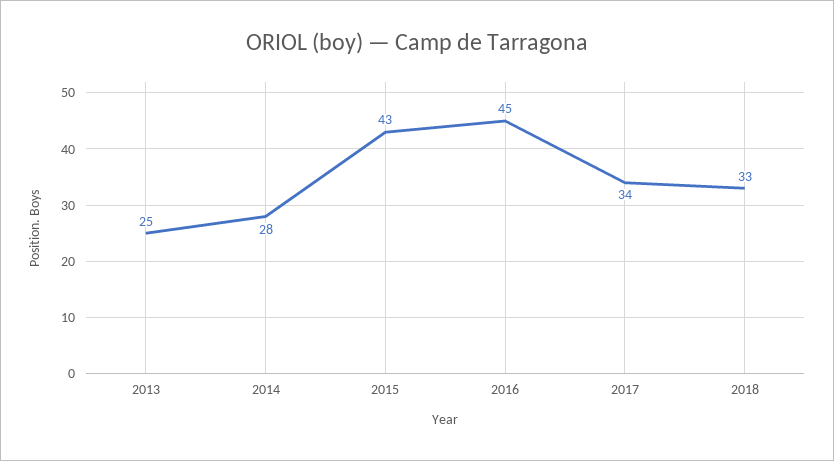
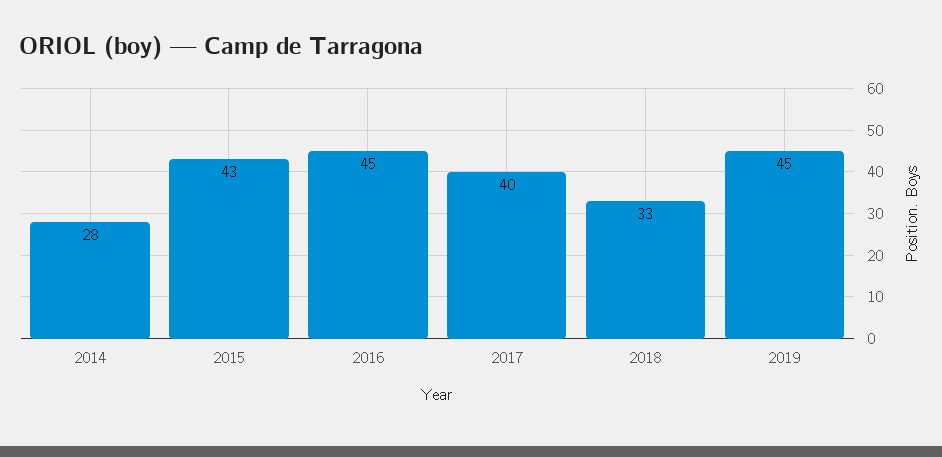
2013: 25 -> none
2017: 34 -> 40
2019: none -> 45

